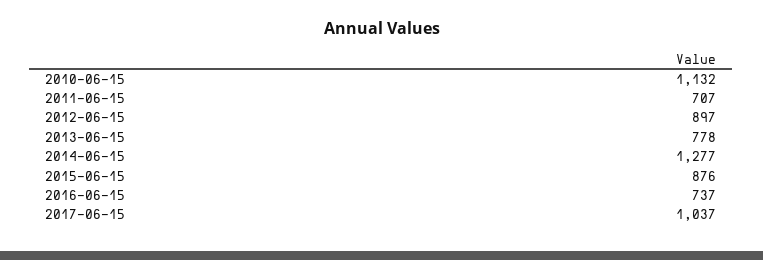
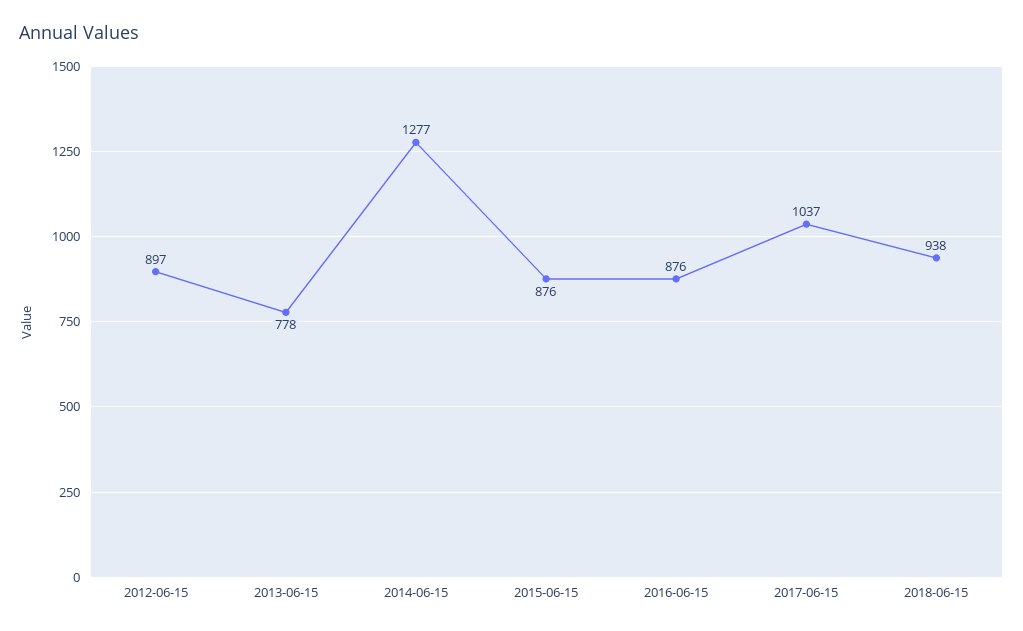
2010-06-15: 1132 -> none
2011-06-15: 707 -> none
2016-06-15: 737 -> 876
2018-06-15: none -> 938

